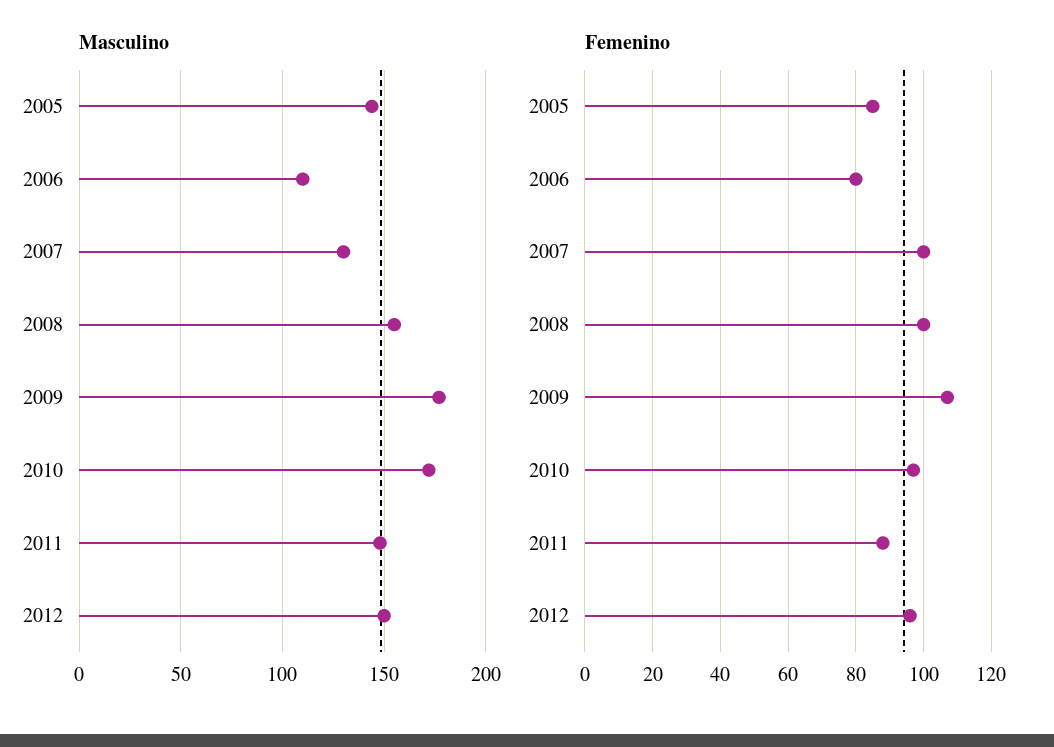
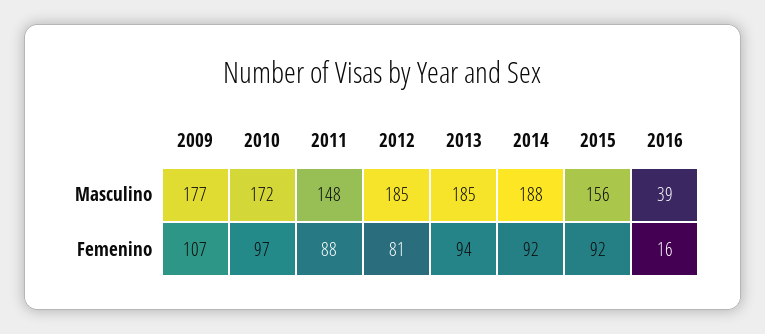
Masculino, 2005: 145 -> none
Masculino, 2006: 110 -> none
Masculino, 2007: 130 -> none
Masculino, 2008: 155 -> none
Masculino, 2012: 150 -> 185
Femenino, 2005: 85 -> none
Femenino, 2006: 80 -> none
Femenino, 2007: 100 -> none
Femenino, 2008: 100 -> none
Femenino, 2012: 95 -> 81
Masculino, 2013: none -> 185
Masculino, 2014: none -> 188
Masculino, 2015: none -> 156
Masculino, 2016: none -> 39
Femenino, 2013: none -> 94
Femenino, 2014: none -> 92
Femenino, 2015: none -> 92
Femenino, 2016: none -> 16

